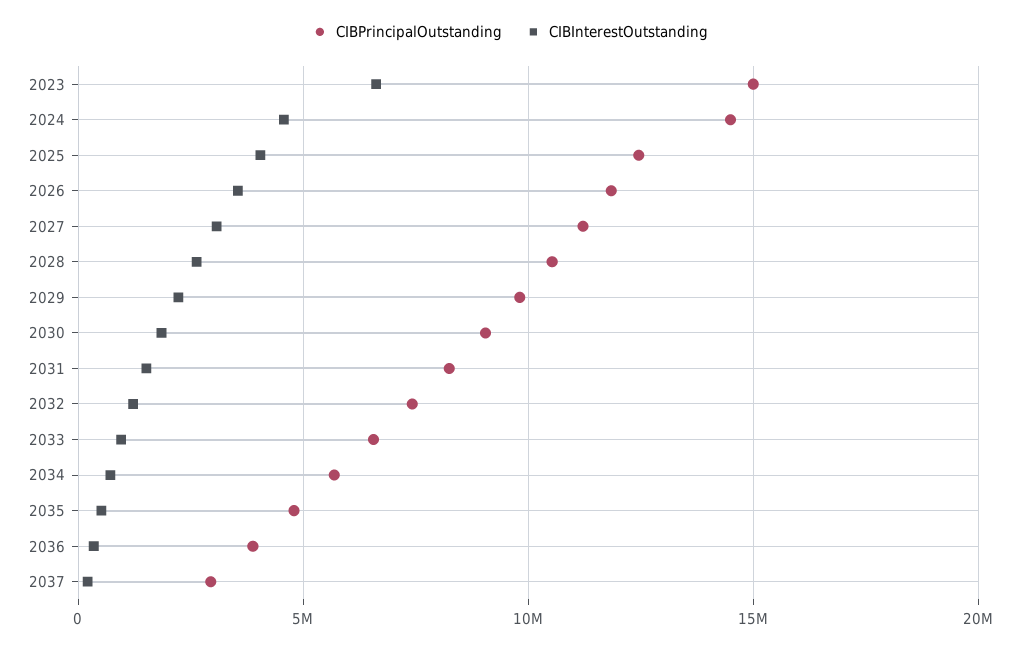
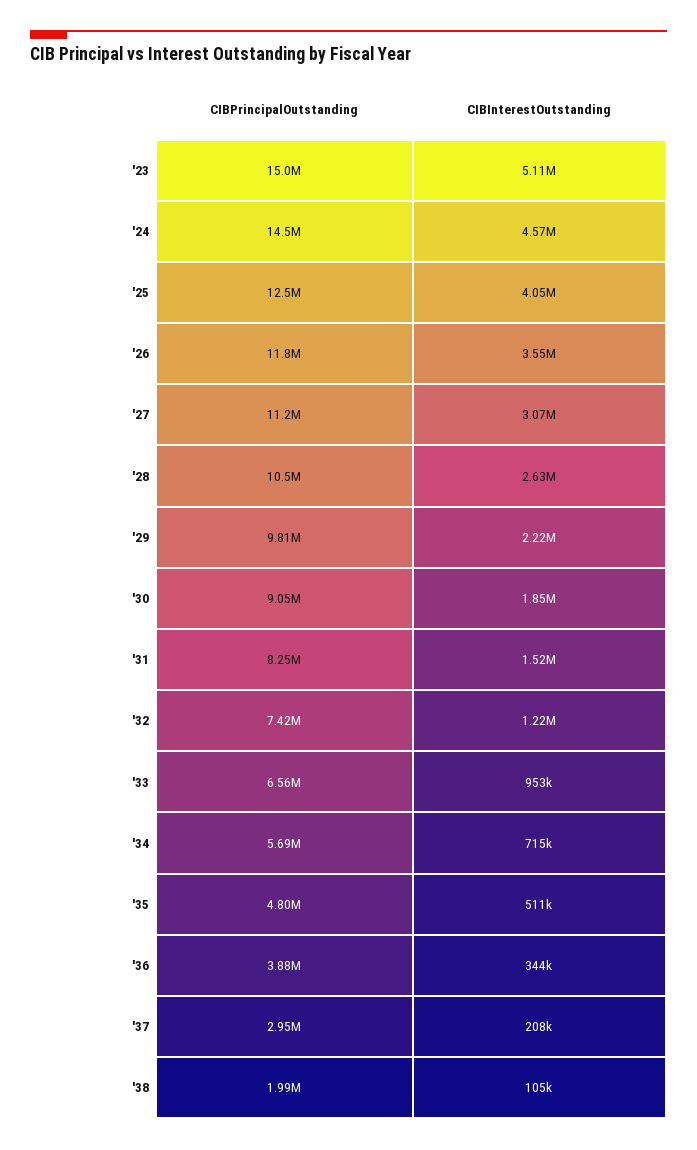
CIBInterestOutstanding, 2023: 6500000 -> 5110000
CIBPrincipalOutstanding, '38: none -> 1990000
CIBInterestOutstanding, '38: none -> 105000

